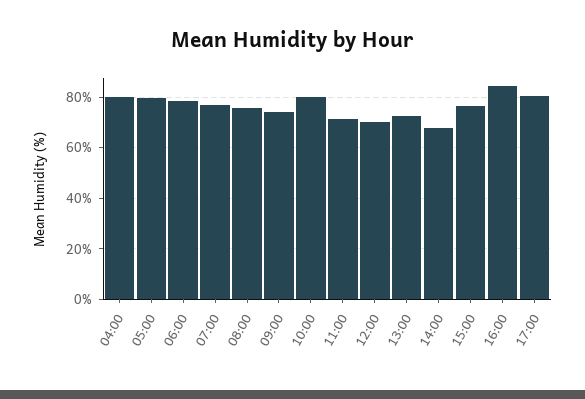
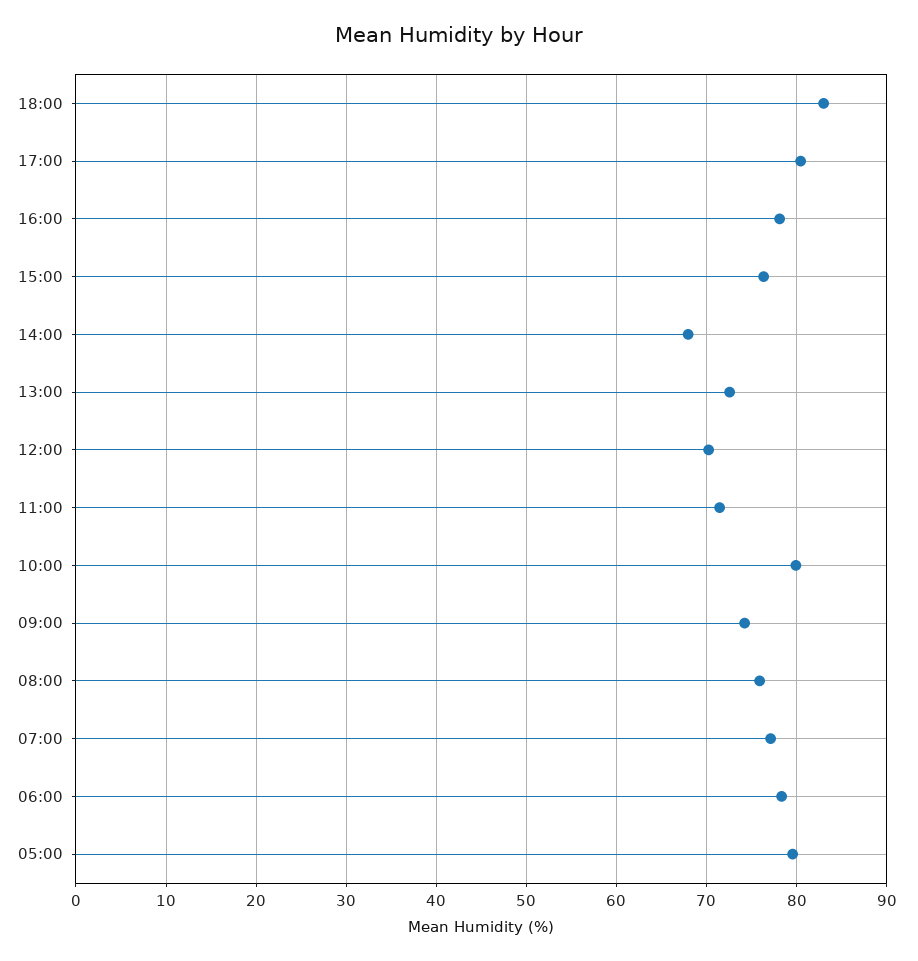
04:00: 80 -> none
16:00: 85 -> 78
18:00: none -> 83

